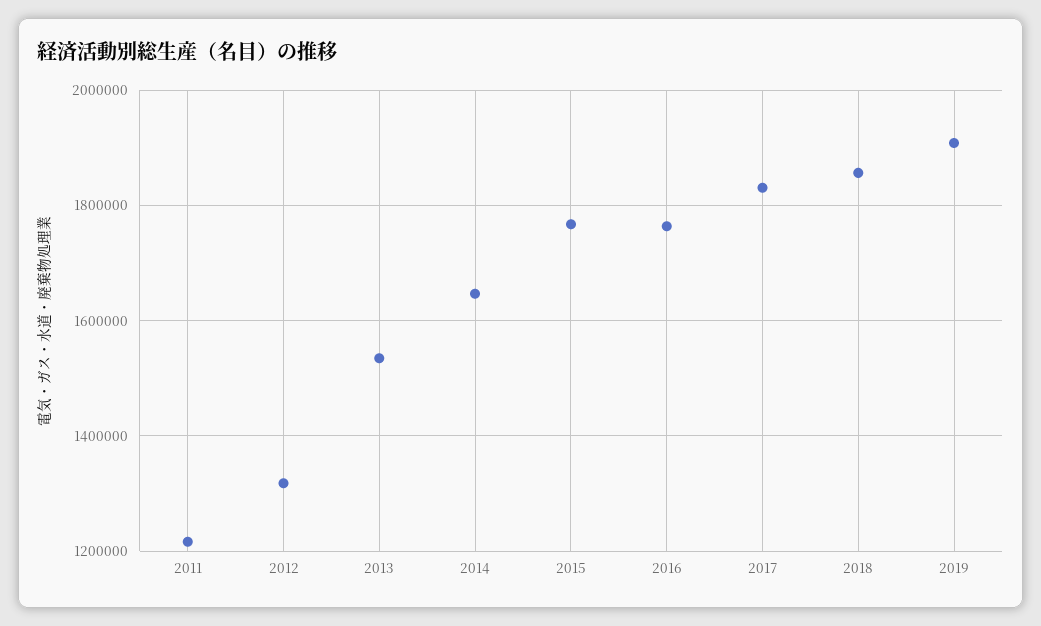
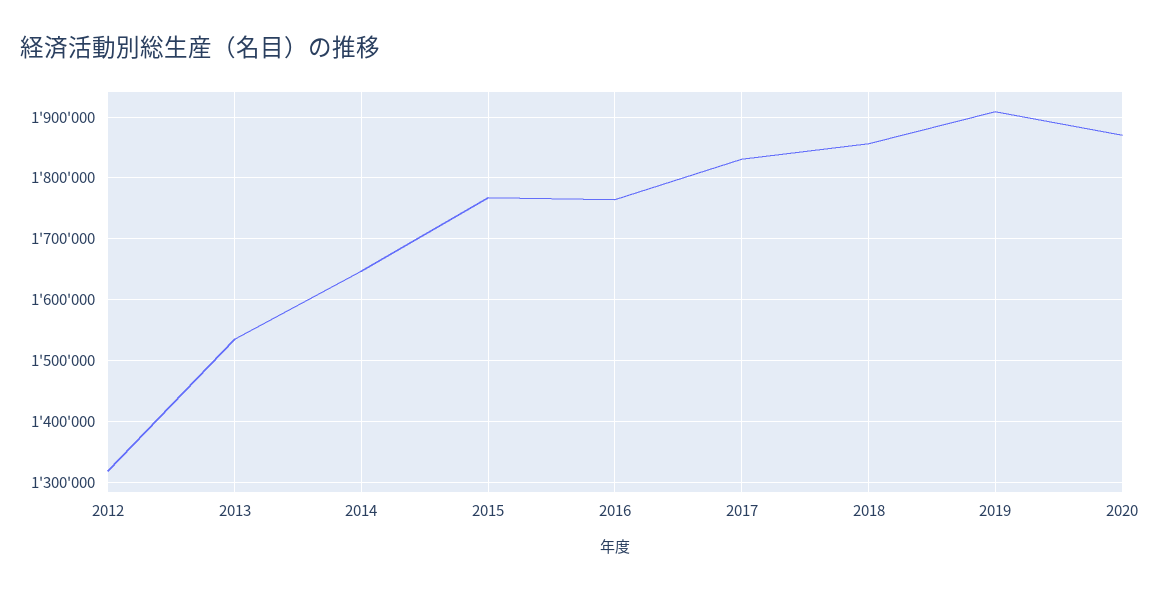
2011: 1220000 -> none
2020: none -> 1870000

